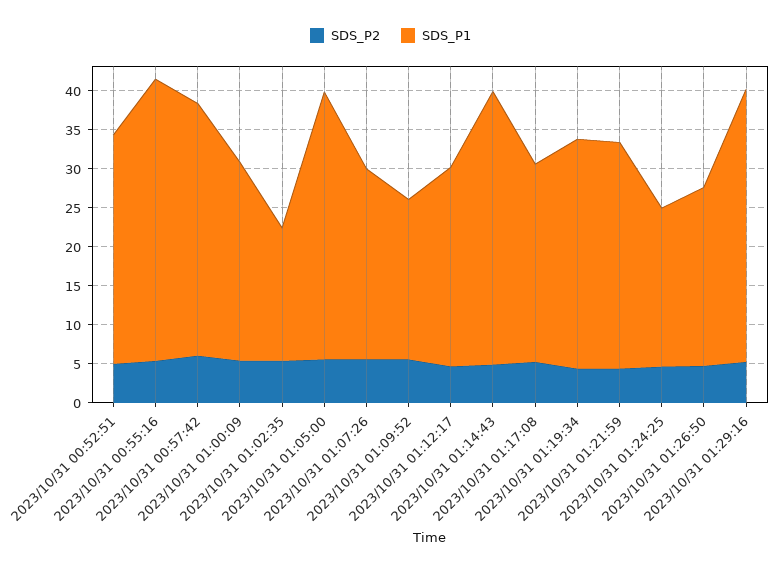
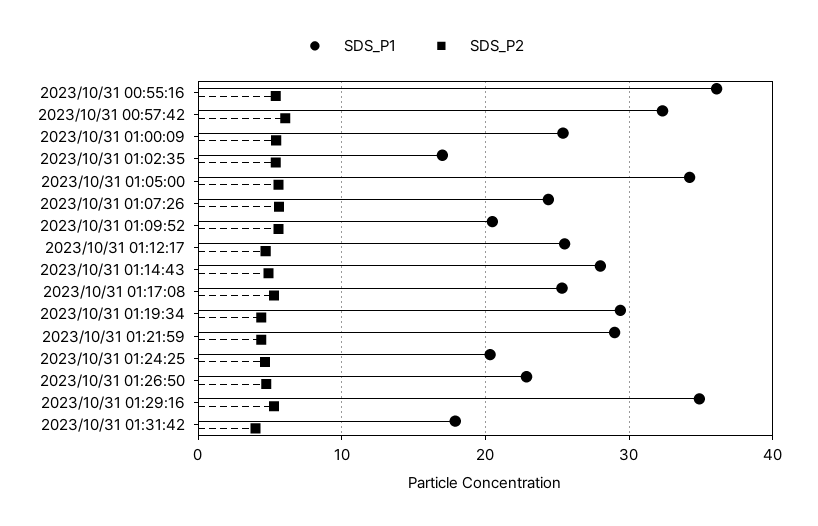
SDS_P2, 2023/10/31 00:52:51: 5 -> none
SDS_P1, 2023/10/31 00:52:51: 30 -> none
SDS_P1, 2023/10/31 01:14:43: 35 -> 28
SDS_P1, 2023/10/31 01:31:42: none -> 18
SDS_P2, 2023/10/31 01:31:42: none -> 4

